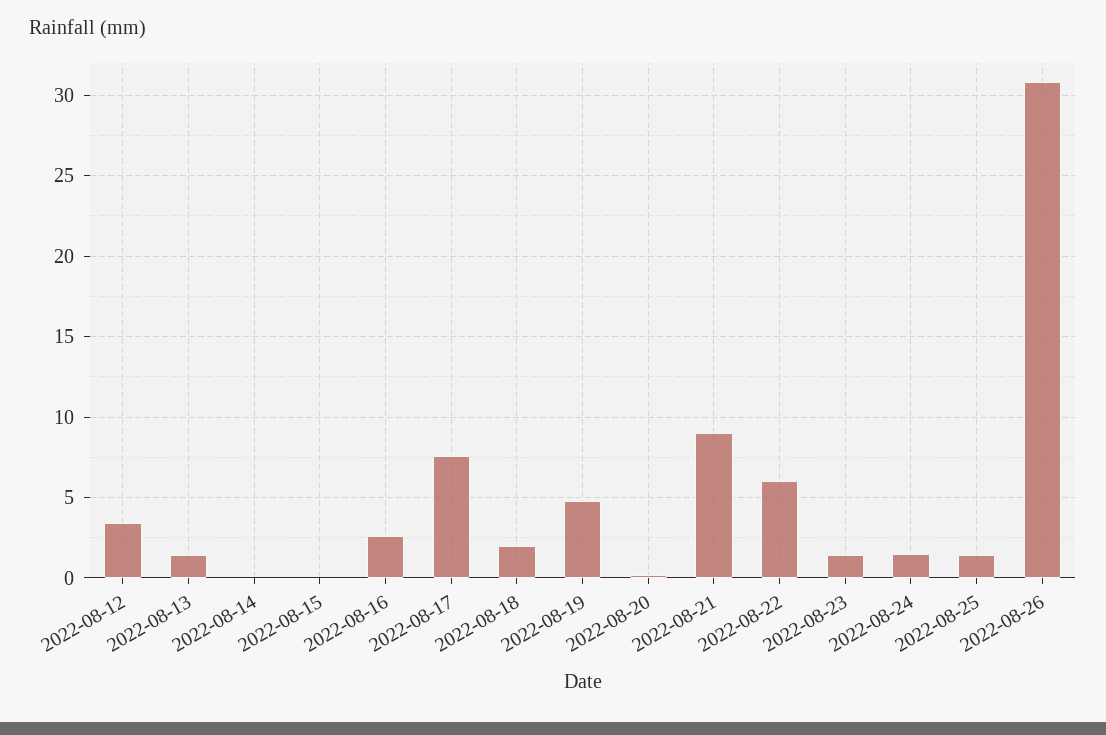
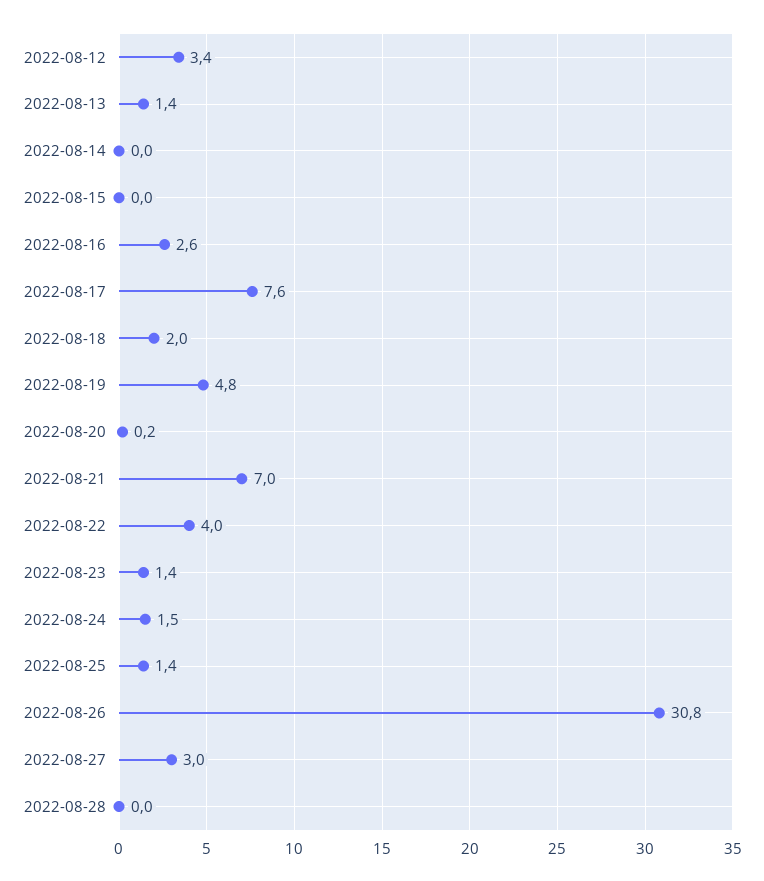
2022-08-21: 9 -> 7
2022-08-22: 6 -> 4
2022-08-27: none -> 3
2022-08-28: none -> 0

